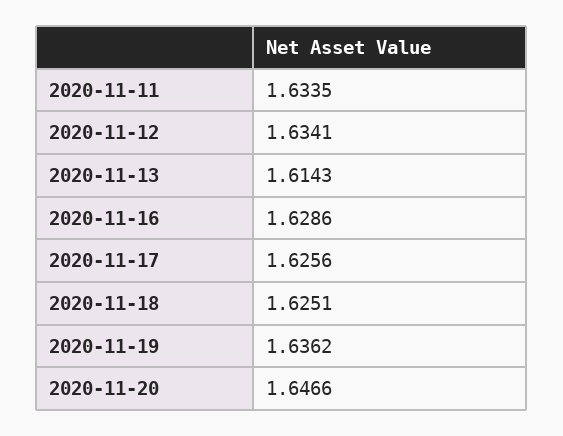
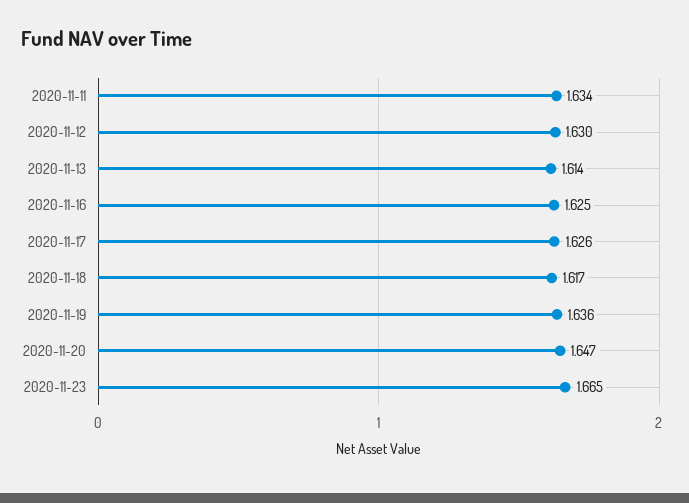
2020-11-12: 1.6341 -> 1.63
2020-11-16: 1.6286 -> 1.625
2020-11-18: 1.6251 -> 1.617
2020-11-23: none -> 1.665

